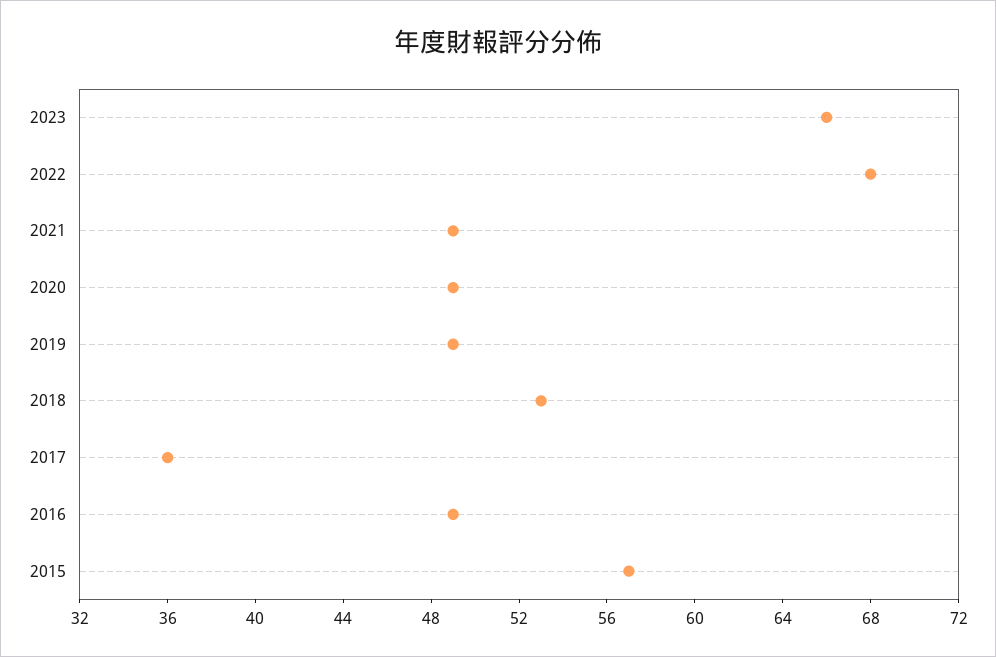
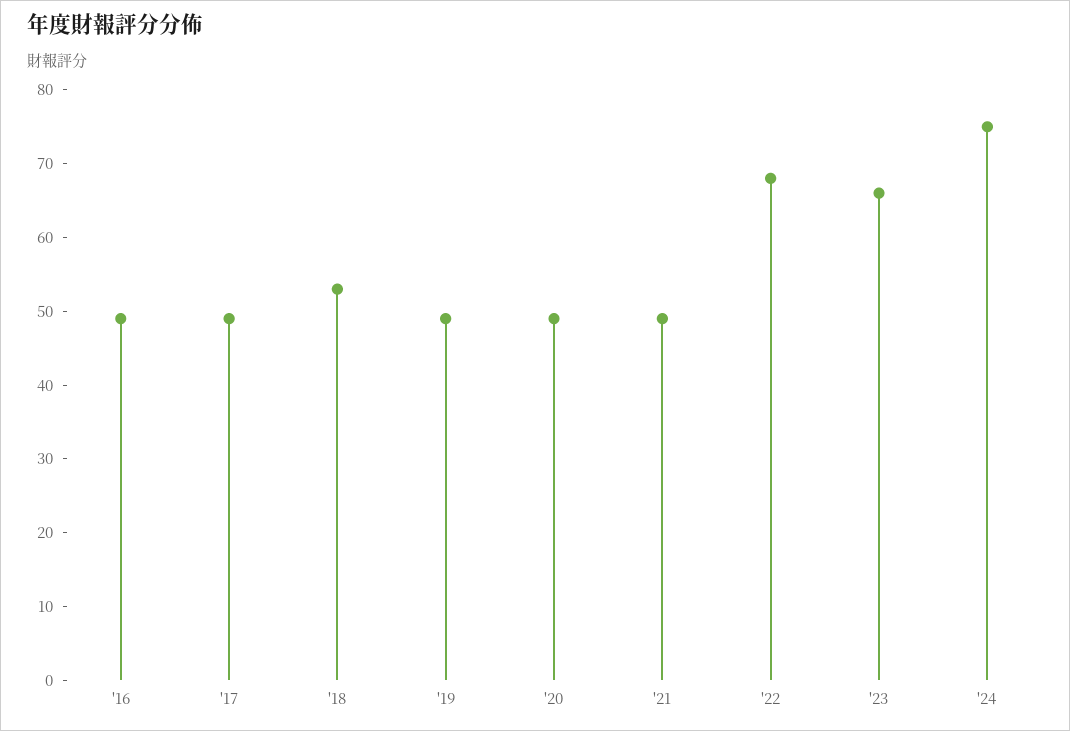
2017: 36 -> 50
2015: 57 -> none
'24: none -> 75

